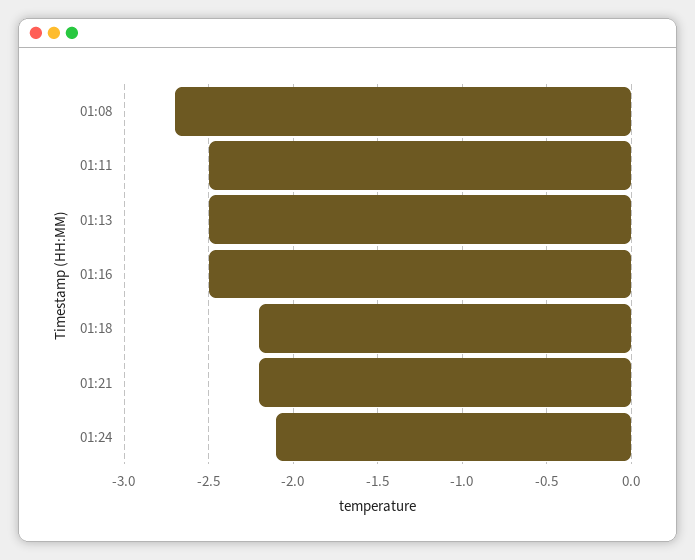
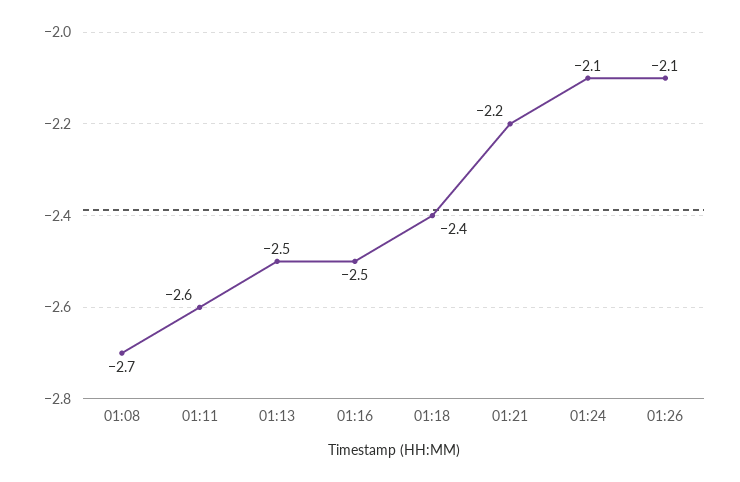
01:11: -2.5 -> -2.6
01:18: -2.2 -> -2.4
01:26: none -> -2.1

